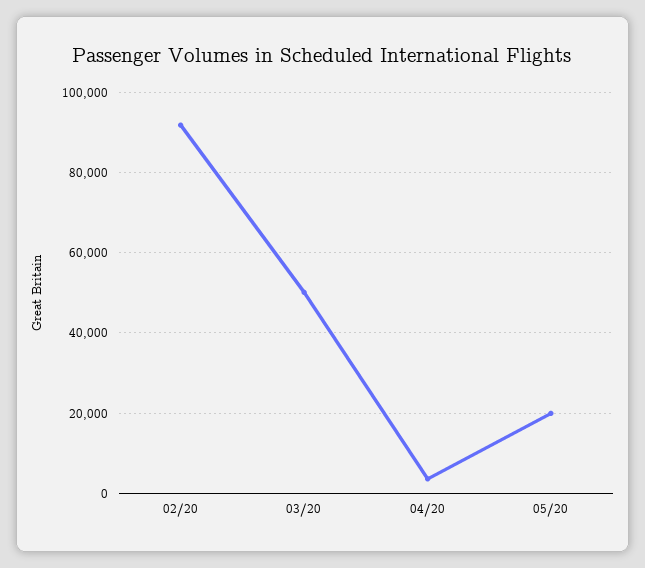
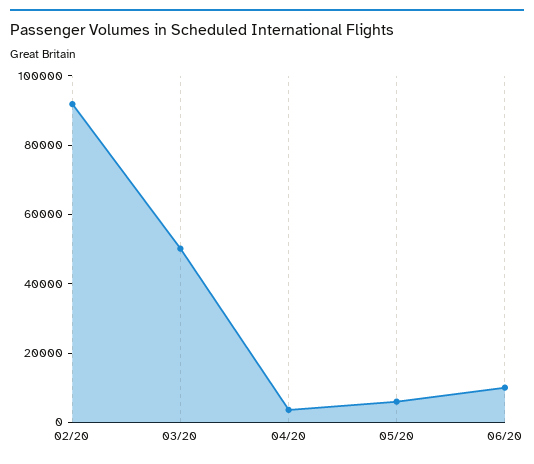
05/20: 20000 -> 5000
06/20: none -> 10000

